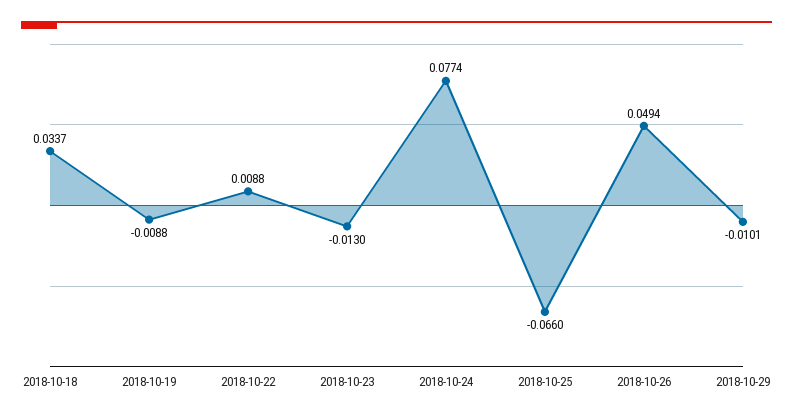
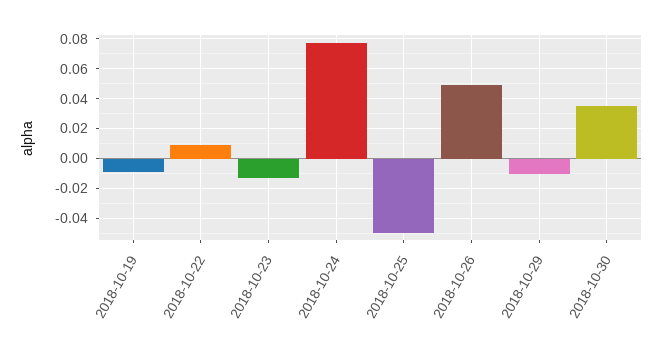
2018-10-18: 0.0337 -> none
2018-10-25: -0.066 -> -0.05
2018-10-30: none -> 0.035

